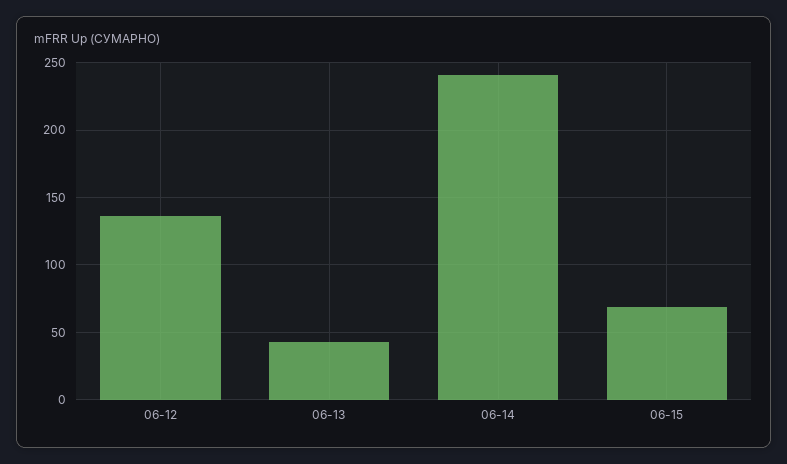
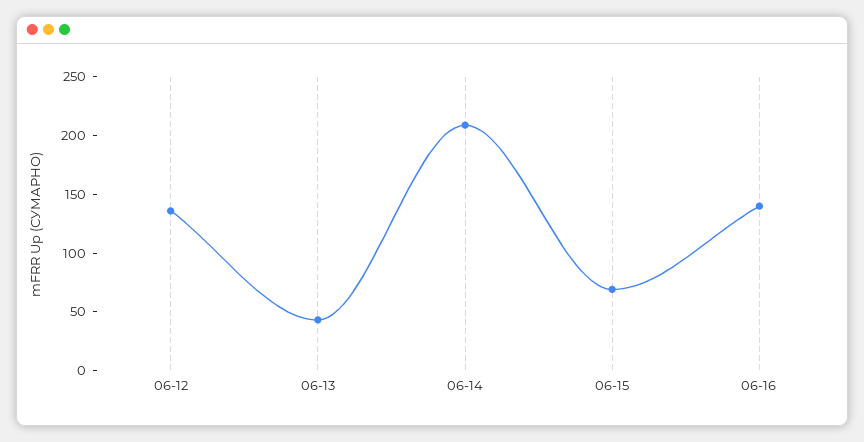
06-14: 240 -> 210
06-16: none -> 140

